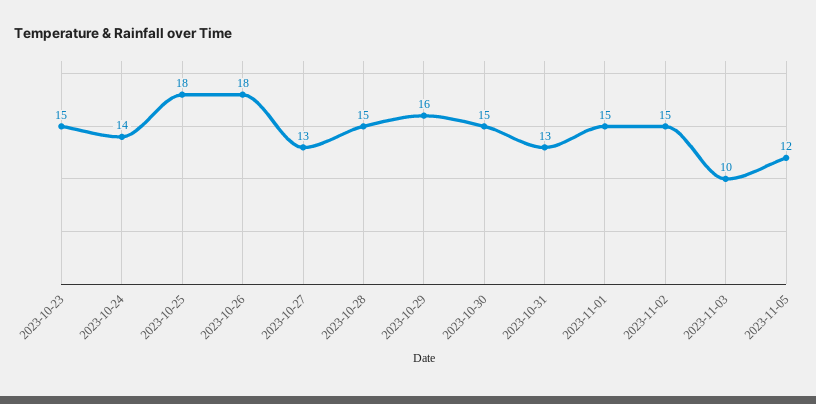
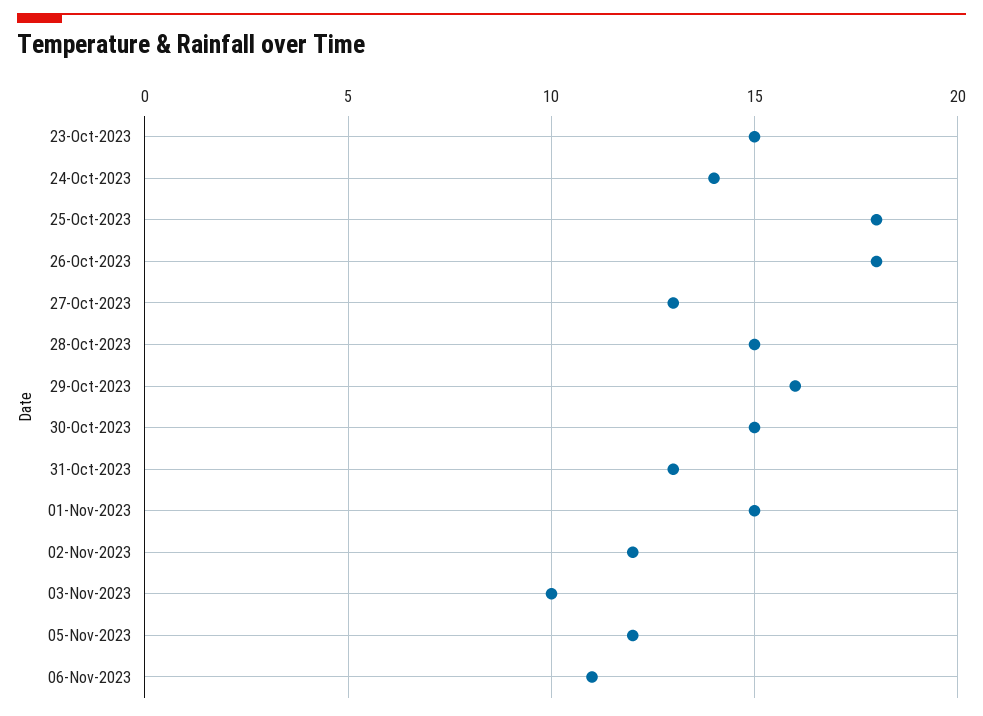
2023-11-02: 15 -> 12
06-Nov-2023: none -> 11

